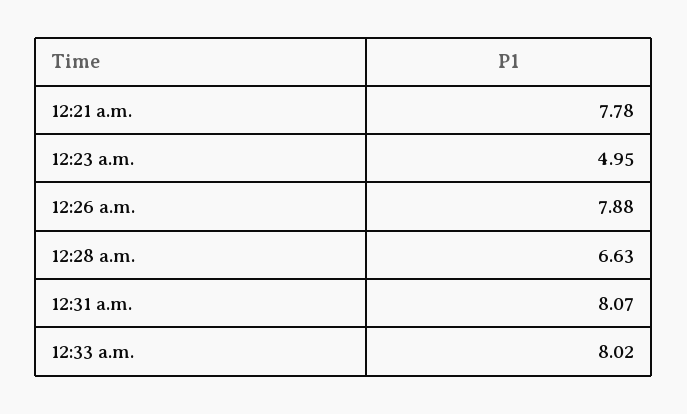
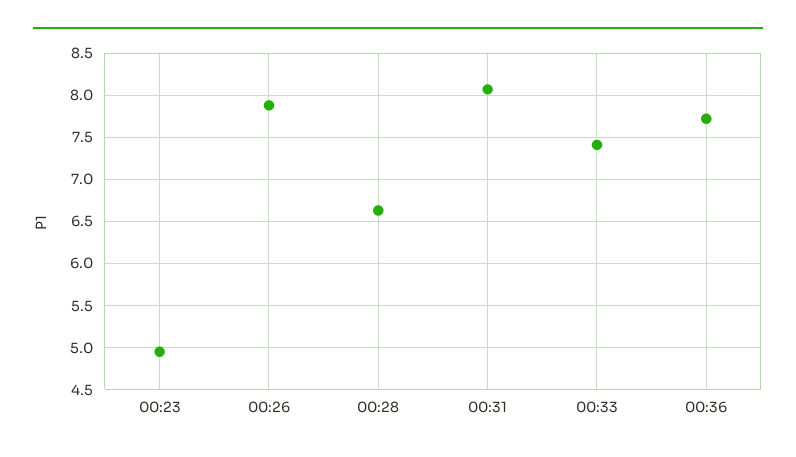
12:21 a.m.: 7.78 -> none
12:33 a.m.: 8.02 -> 7.4
00:36: none -> 7.7

